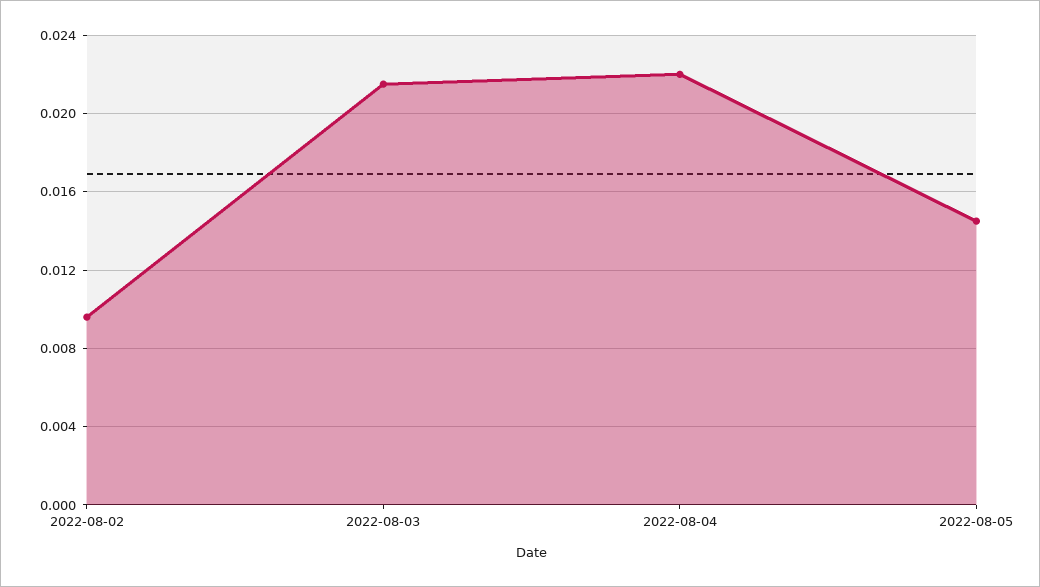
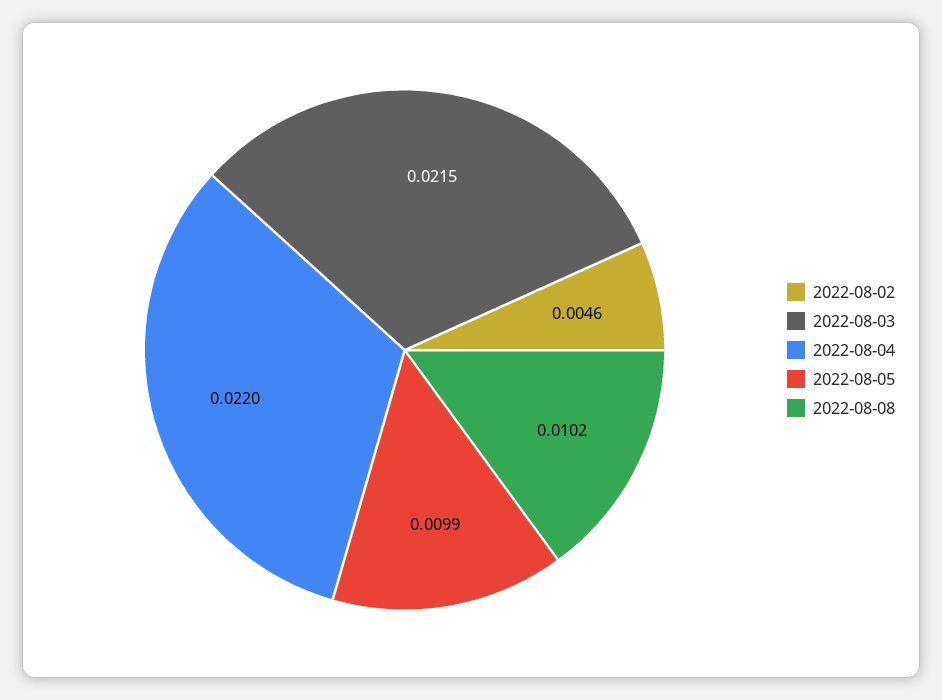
2022-08-02: 0.0095 -> 0.0046
2022-08-05: 0.0145 -> 0.0099
2022-08-08: none -> 0.0102

